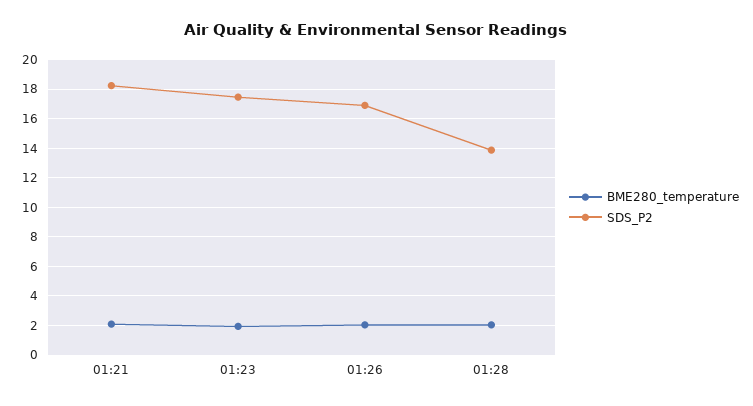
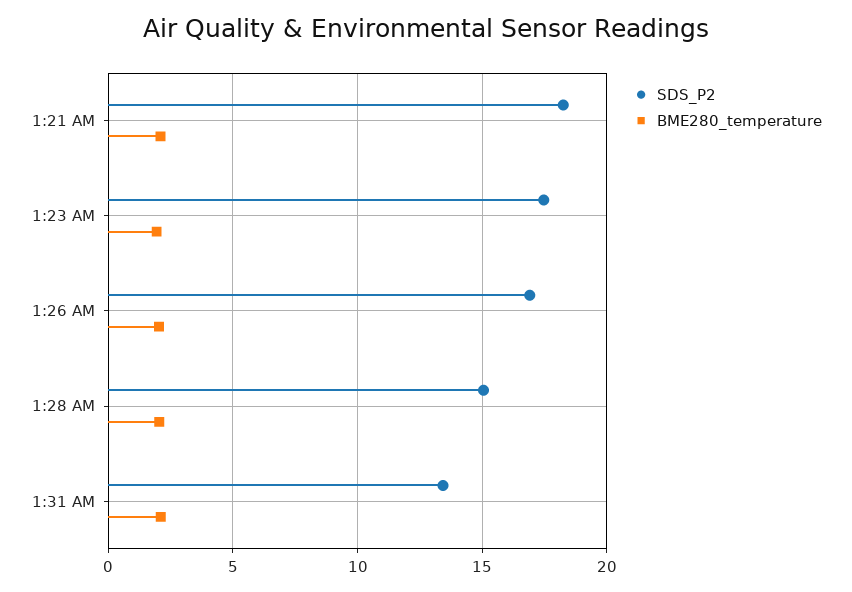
SDS_P2, 01:28: 14 -> 15
SDS_P2, 1:31 AM: none -> 13.5
BME280_temperature, 1:31 AM: none -> 2

